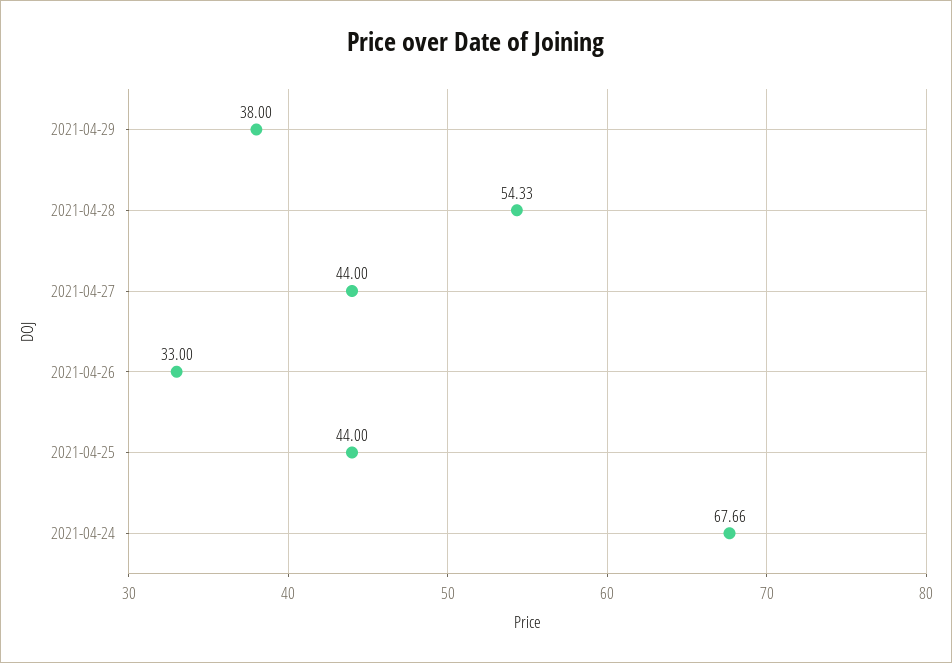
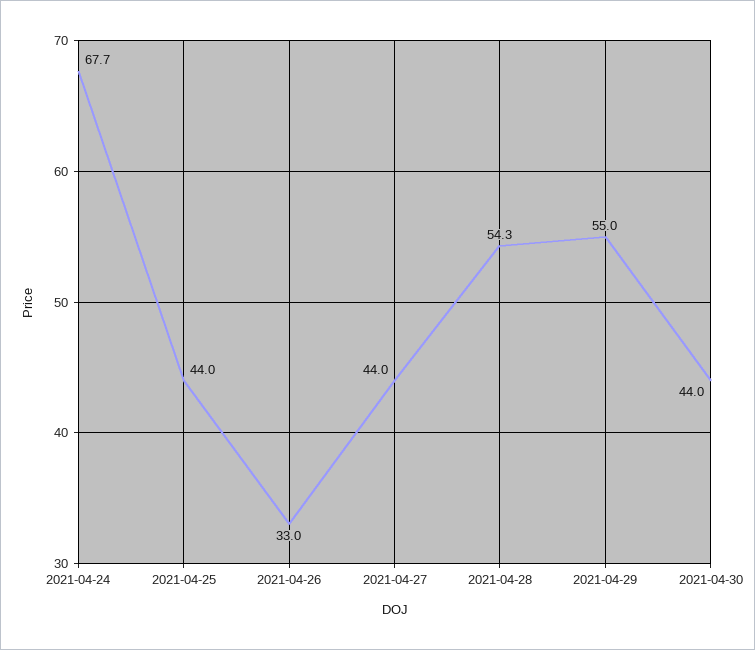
2021-04-29: 38 -> 55
2021-04-30: none -> 44

